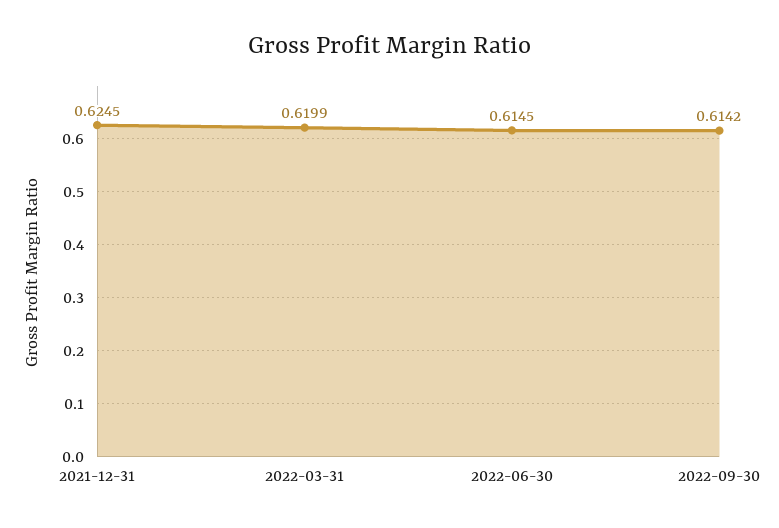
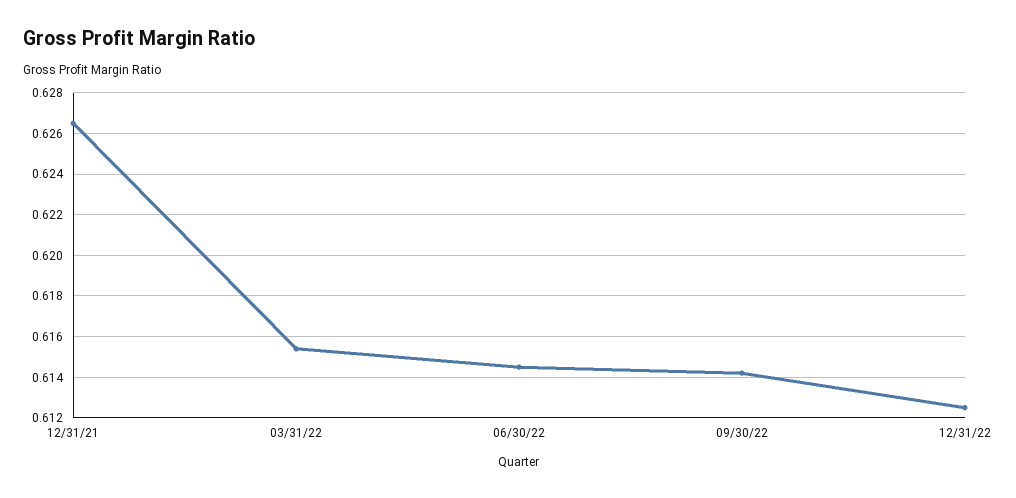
2021-12-31: 0.6245 -> 0.6265
2022-03-31: 0.6199 -> 0.6155
12/31/22: none -> 0.6125

